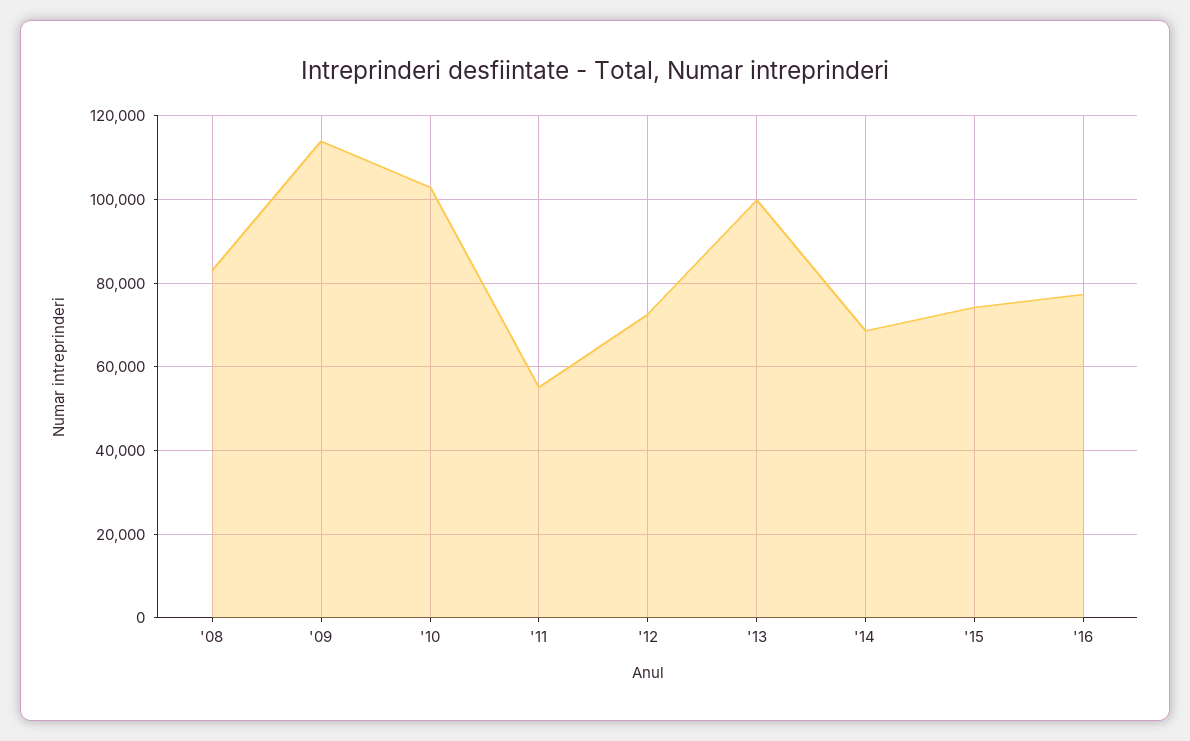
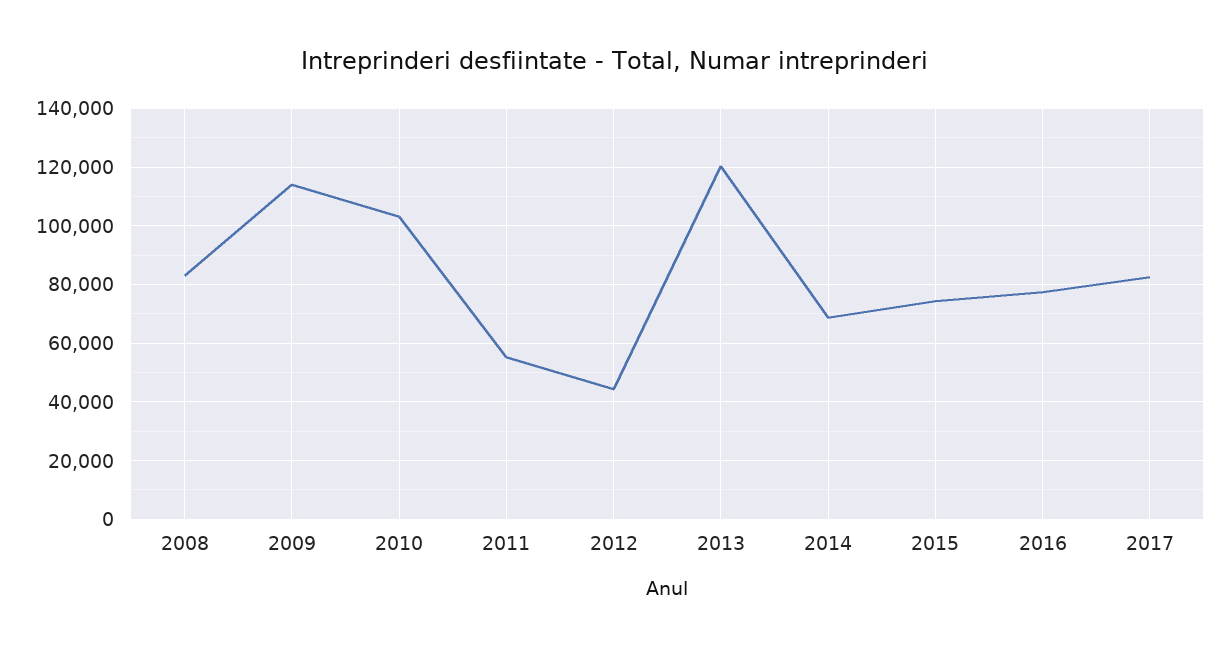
'12: 72000 -> 45000
'13: 100000 -> 120000
2017: none -> 82500

